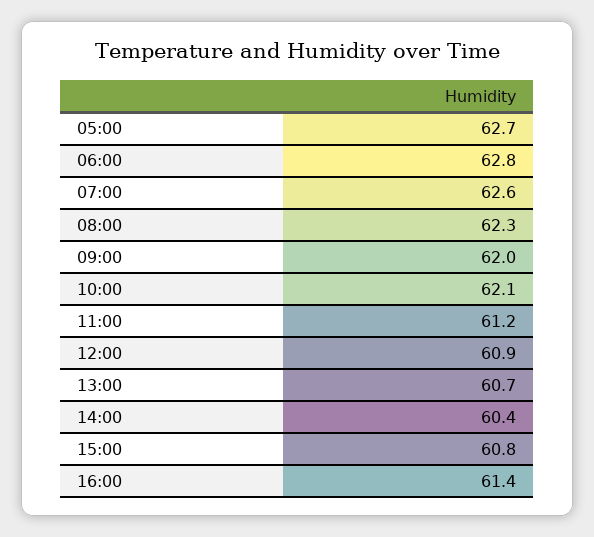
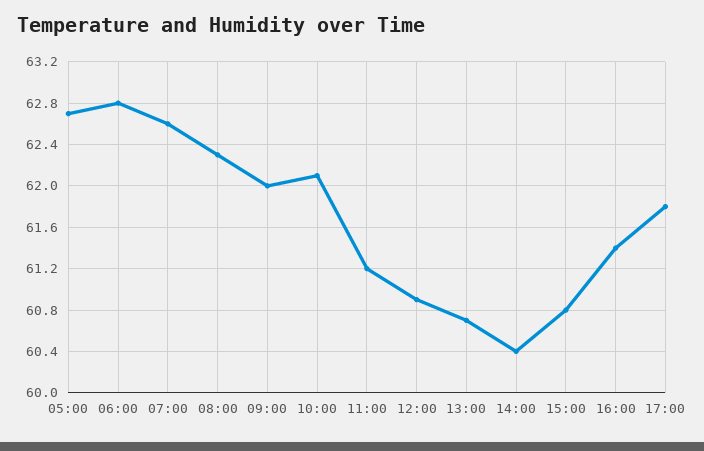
17:00: none -> 61.8

